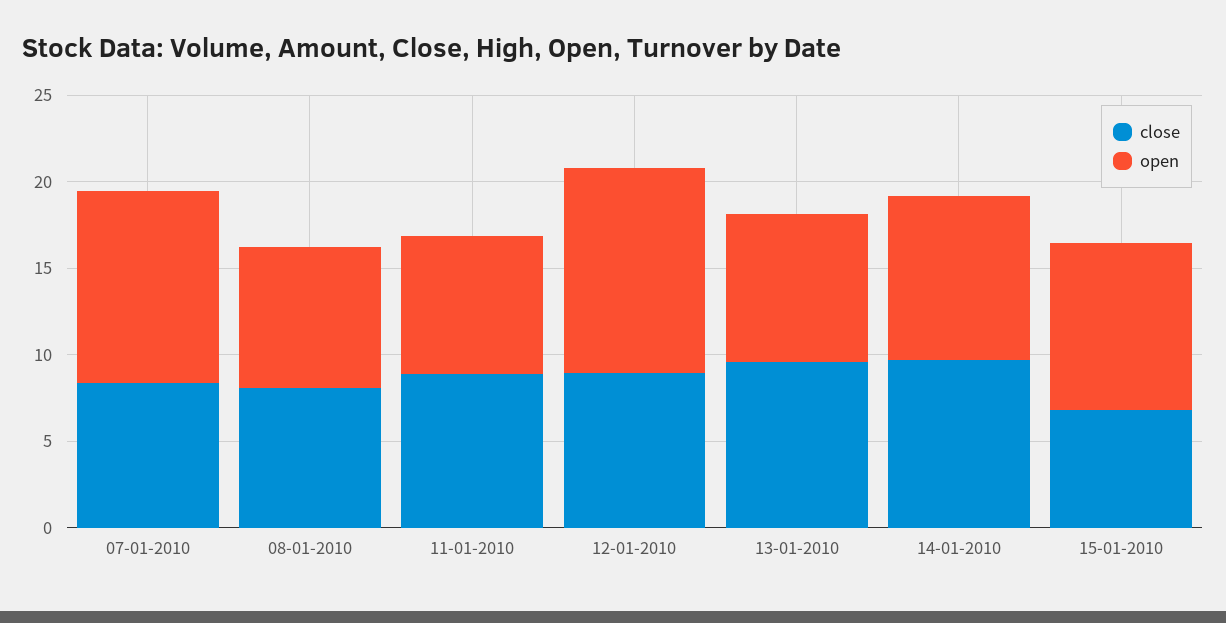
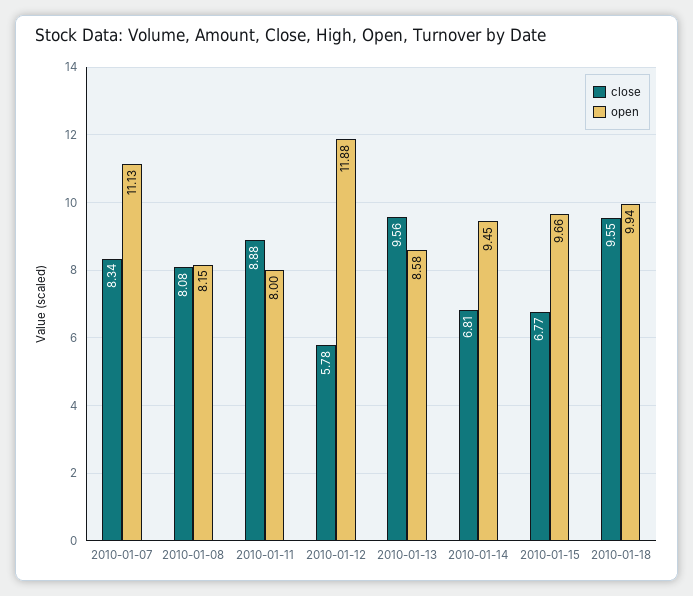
close, 12-01-2010: 9 -> 5.78
close, 14-01-2010: 10 -> 6.81
close, 2010-01-18: none -> 9.55
open, 2010-01-18: none -> 9.94

